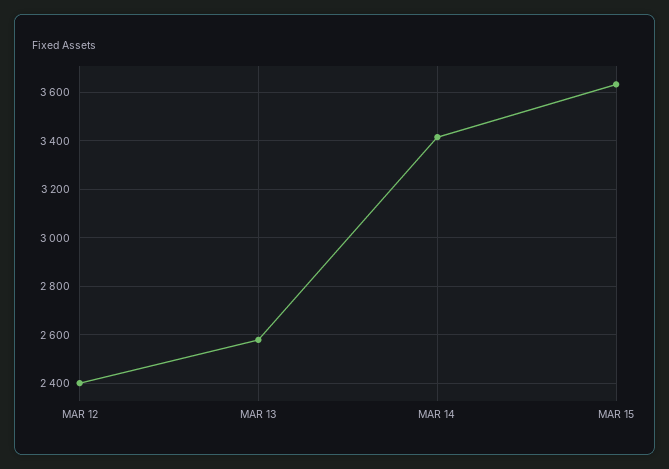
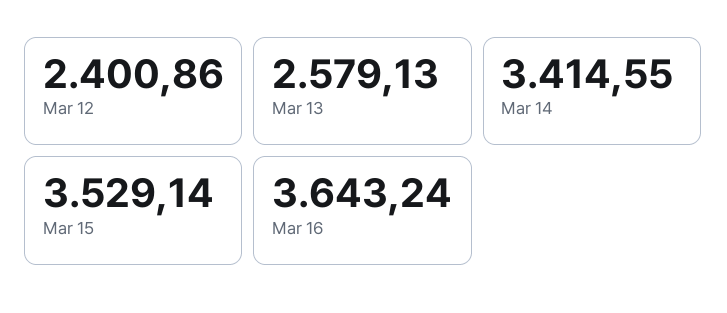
MAR 15: 3625 -> 3529.14
Mar 16: none -> 3643.24

